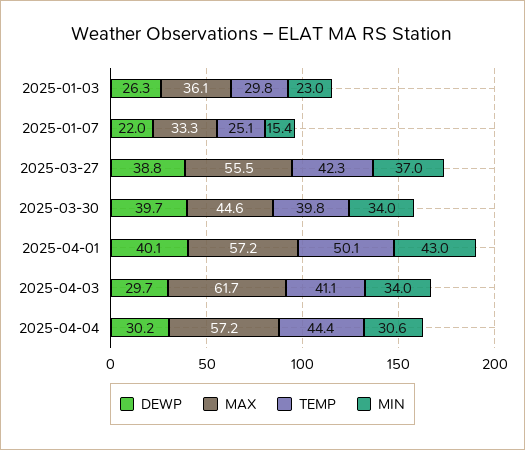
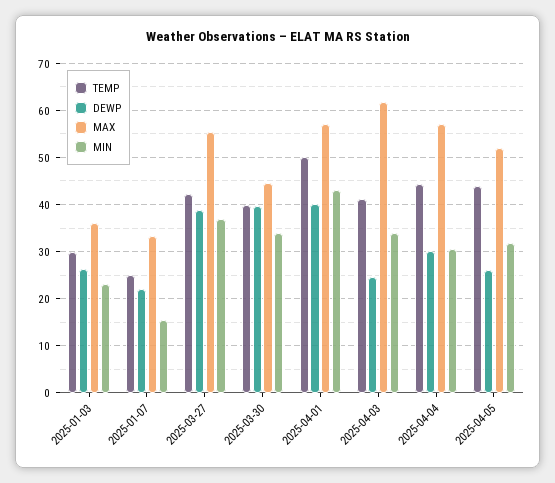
DEWP, 2025-04-03: 29.7 -> 24
TEMP, 2025-04-05: none -> 44
DEWP, 2025-04-05: none -> 26
MAX, 2025-04-05: none -> 52
MIN, 2025-04-05: none -> 32

